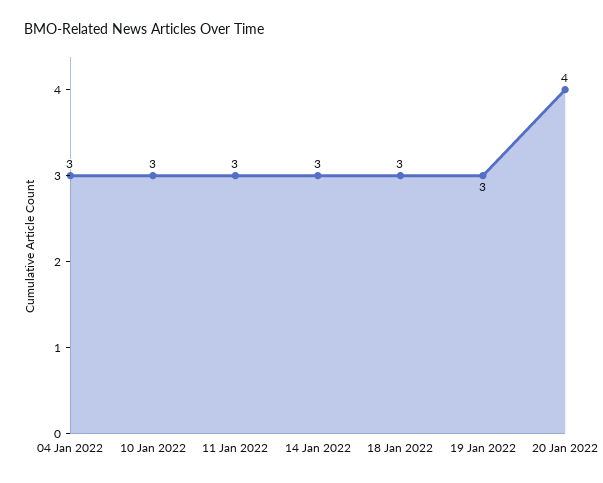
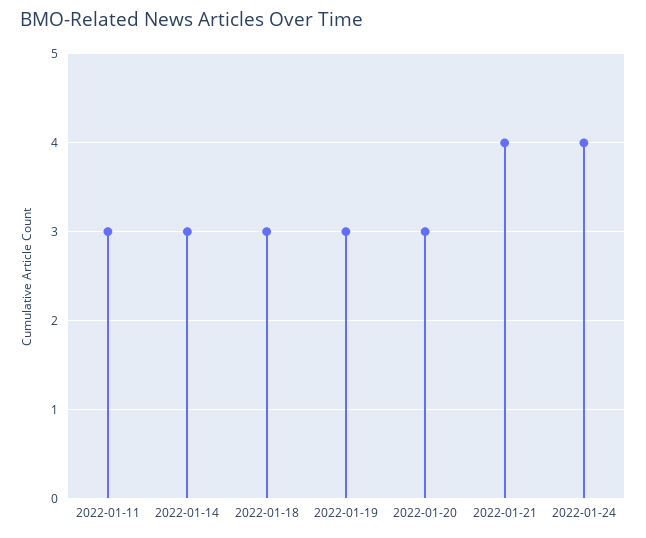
04 Jan 2022: 3 -> none
10 Jan 2022: 3 -> none
20 Jan 2022: 4 -> 3
2022-01-21: none -> 4
2022-01-24: none -> 4

